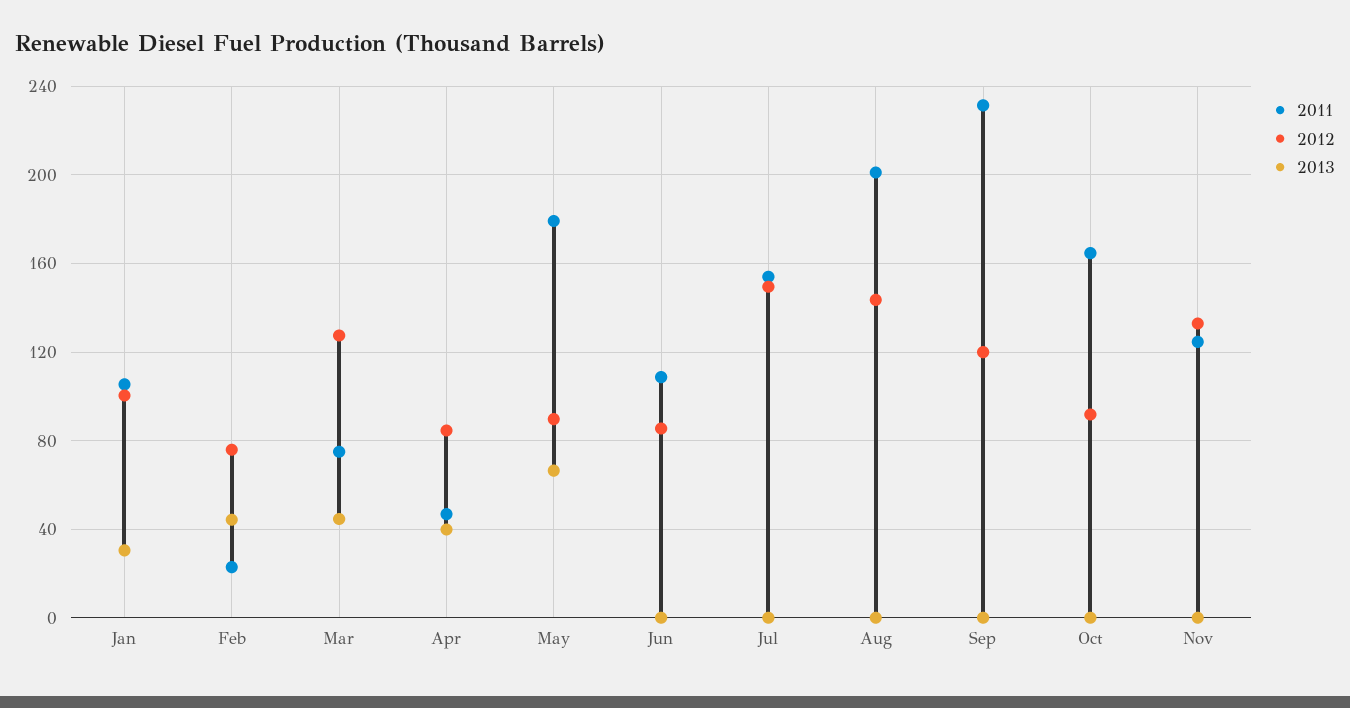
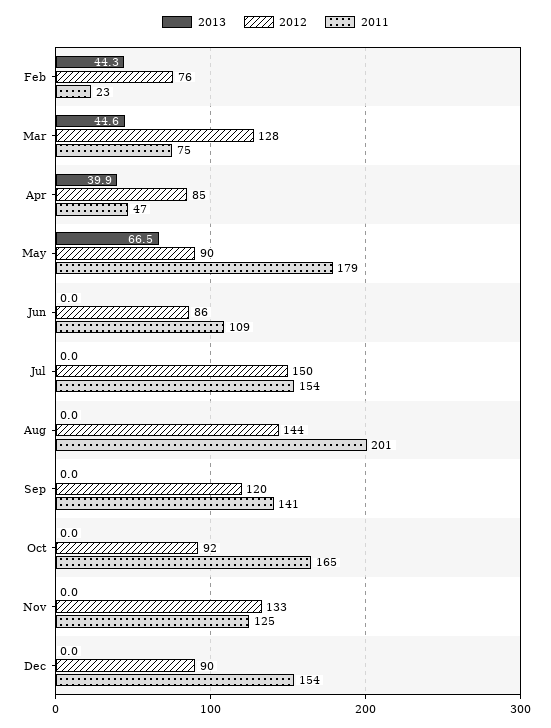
2011, Jan: 105 -> none
2012, Jan: 100 -> none
2013, Jan: 30 -> none
2011, Sep: 230 -> 141
2013, Dec: none -> 0
2012, Dec: none -> 90
2011, Dec: none -> 154

